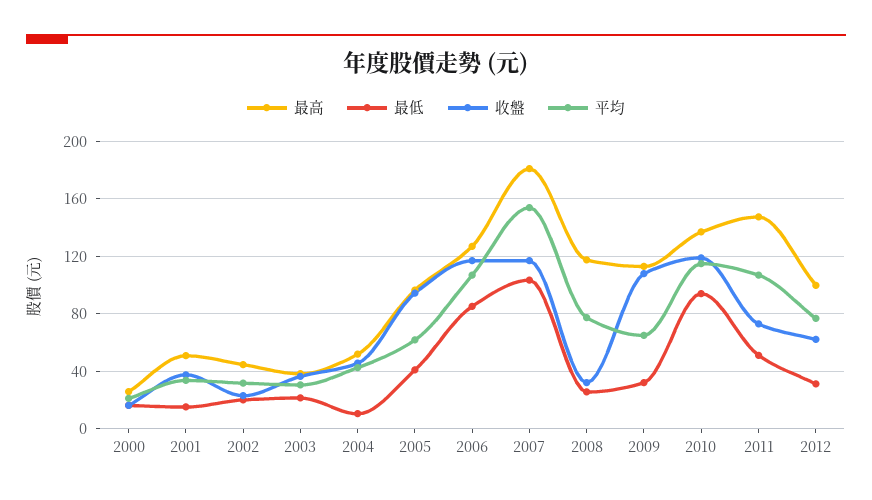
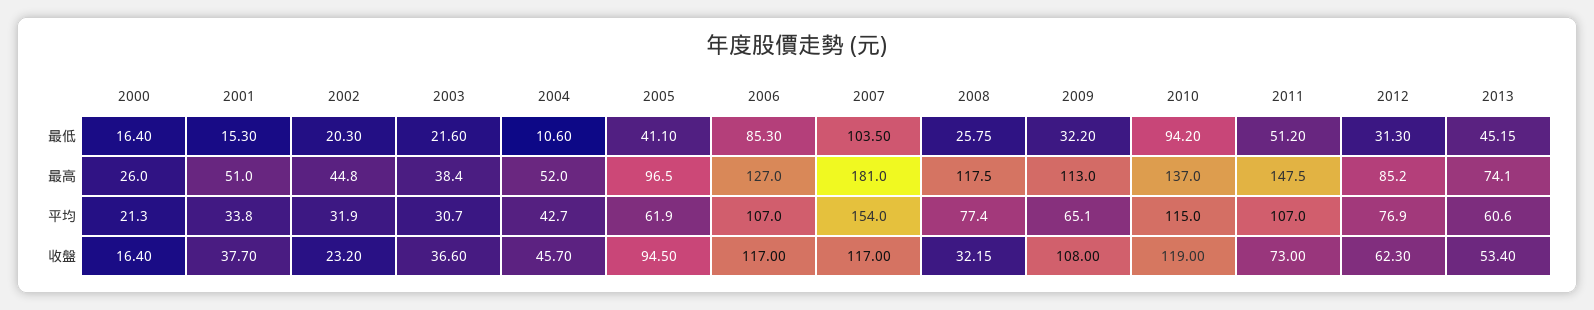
最高, 2012: 100 -> 85.2
最低, 2013: none -> 45.15
最高, 2013: none -> 74.1
平均, 2013: none -> 60.6
收盤, 2013: none -> 53.4

